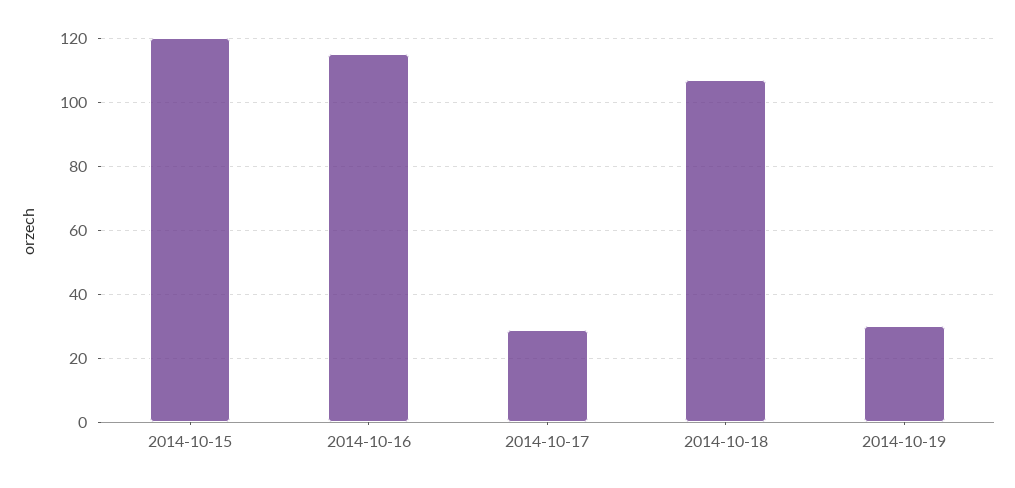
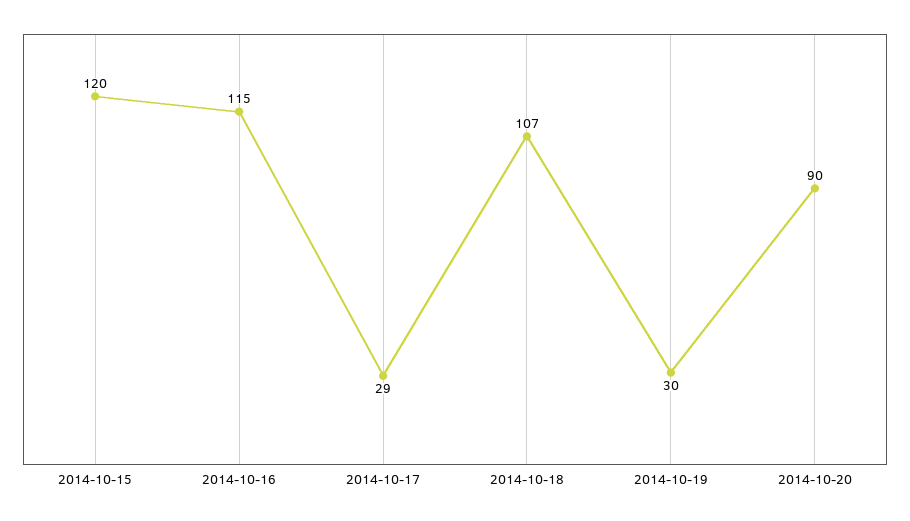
2014-10-20: none -> 90

